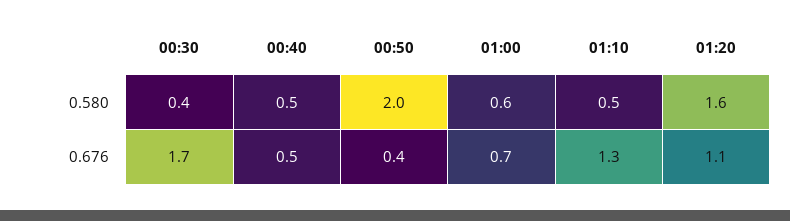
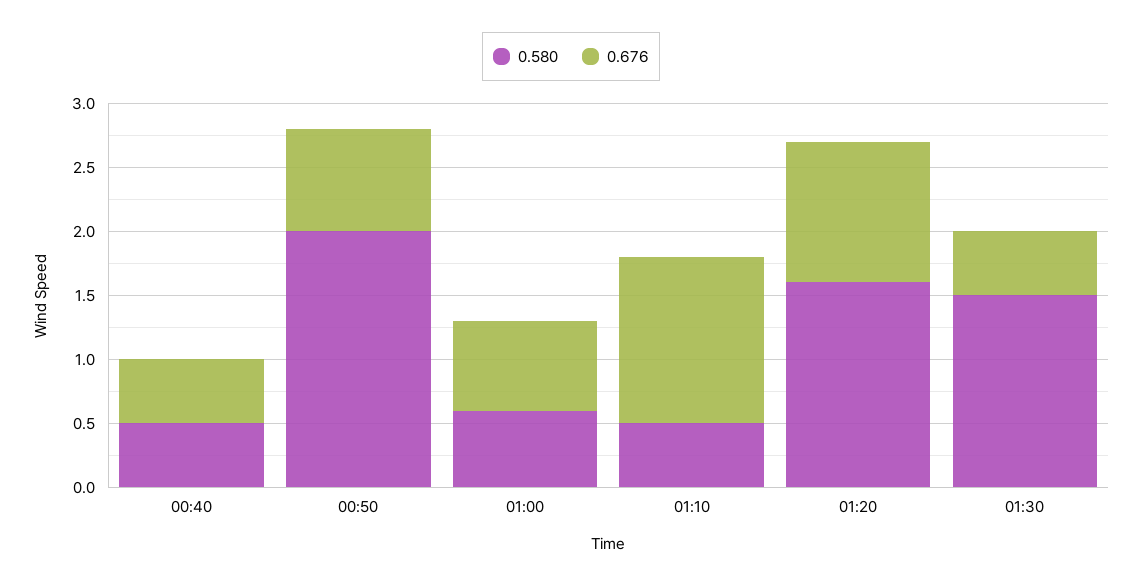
0.580, 00:30: 0.4 -> none
0.676, 00:30: 1.7 -> none
0.676, 00:50: 0.4 -> 0.8
0.580, 01:30: none -> 1.5
0.676, 01:30: none -> 0.5

